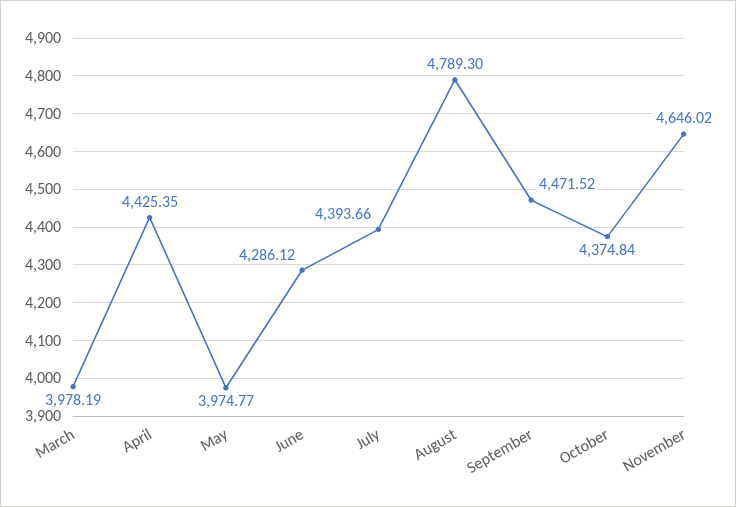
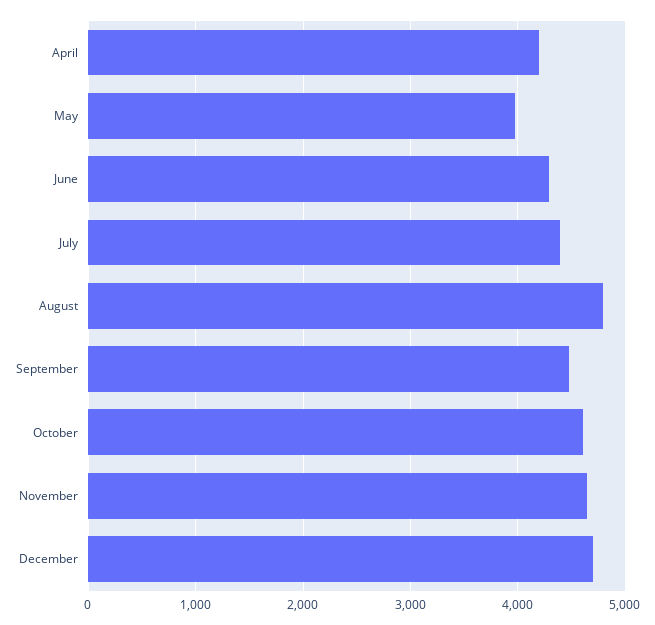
March: 3978.19 -> none
April: 4425.35 -> 4200
October: 4374.84 -> 4600
December: none -> 4700

